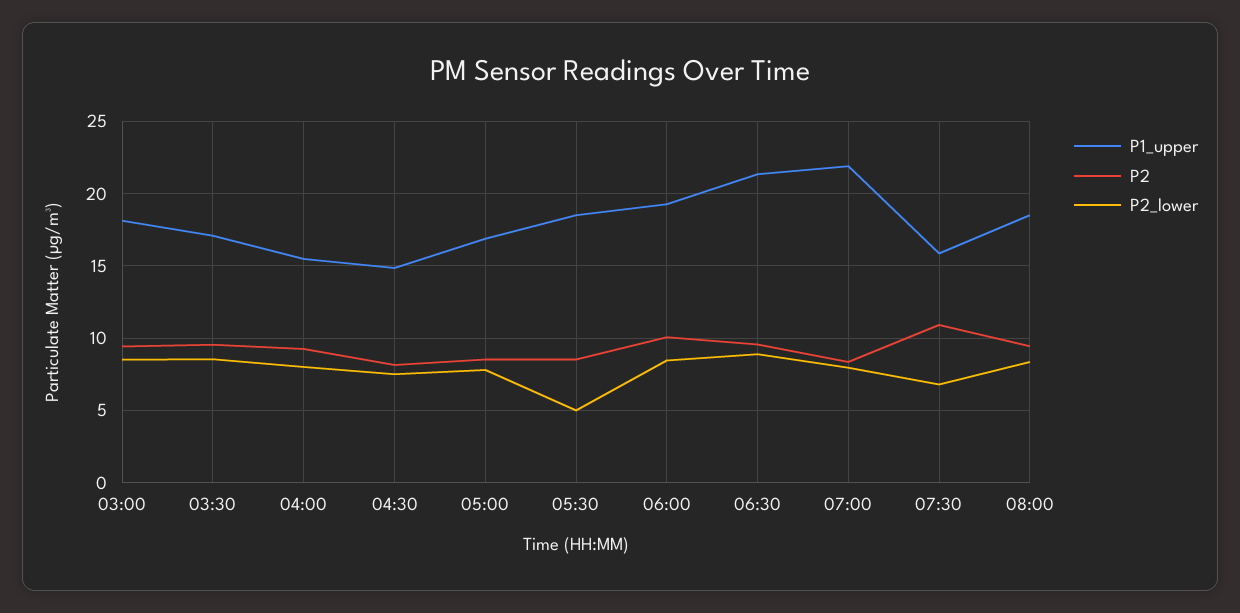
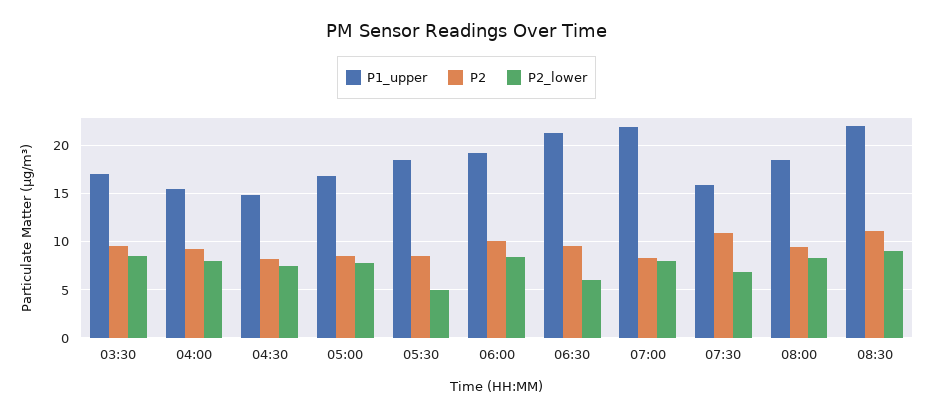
P1_upper, 03:00: 18 -> none
P2, 03:00: 9.5 -> none
P2_lower, 03:00: 8.5 -> none
P2_lower, 06:30: 9 -> 6
P1_upper, 08:30: none -> 22
P2, 08:30: none -> 11
P2_lower, 08:30: none -> 9

